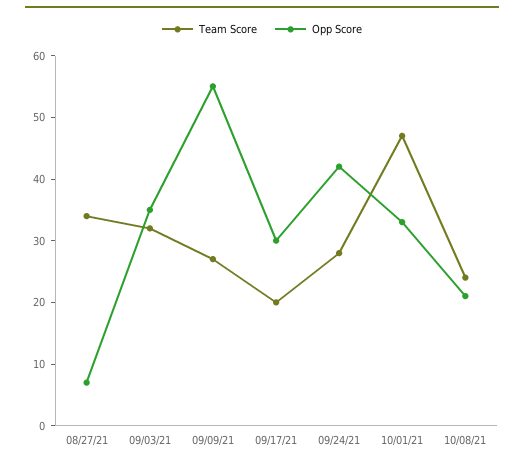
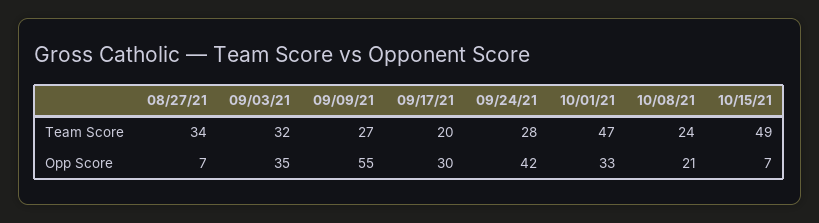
Team Score, 10/15/21: none -> 49
Opp Score, 10/15/21: none -> 7

